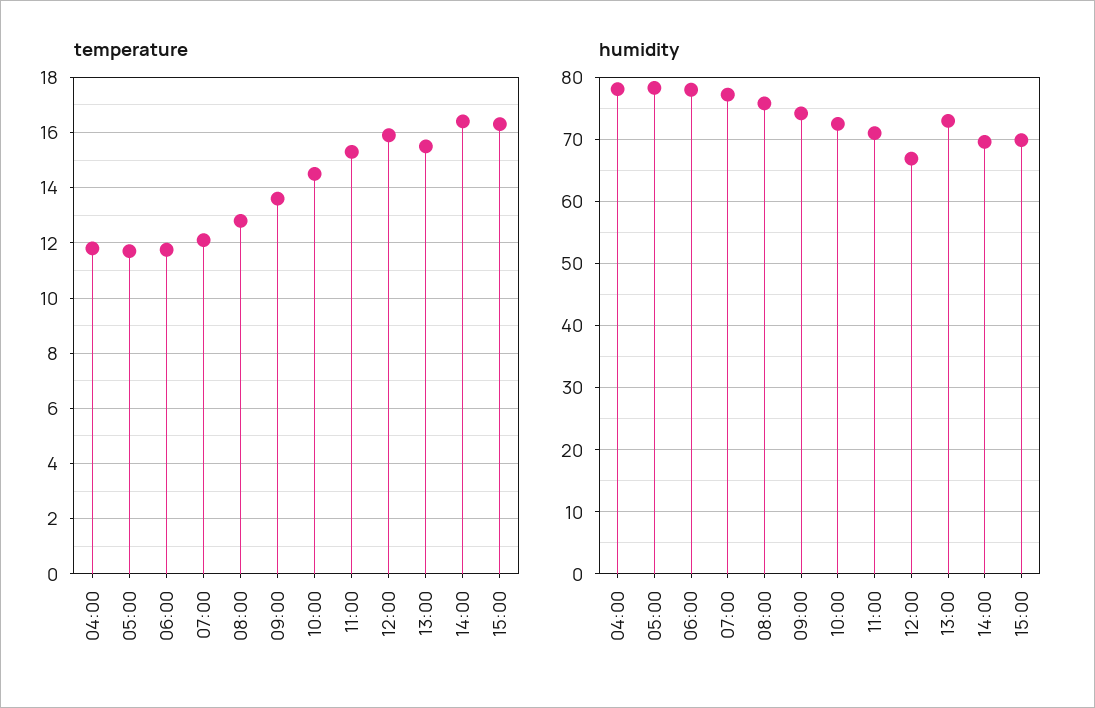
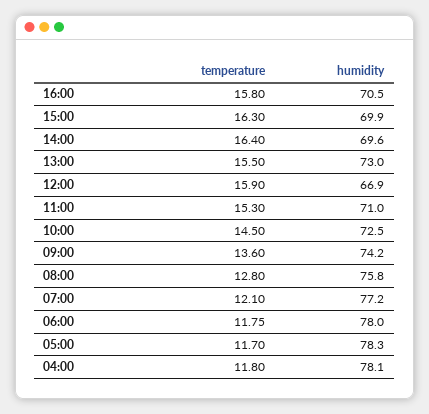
temperature, 16:00: none -> 15.8
humidity, 16:00: none -> 70.5

